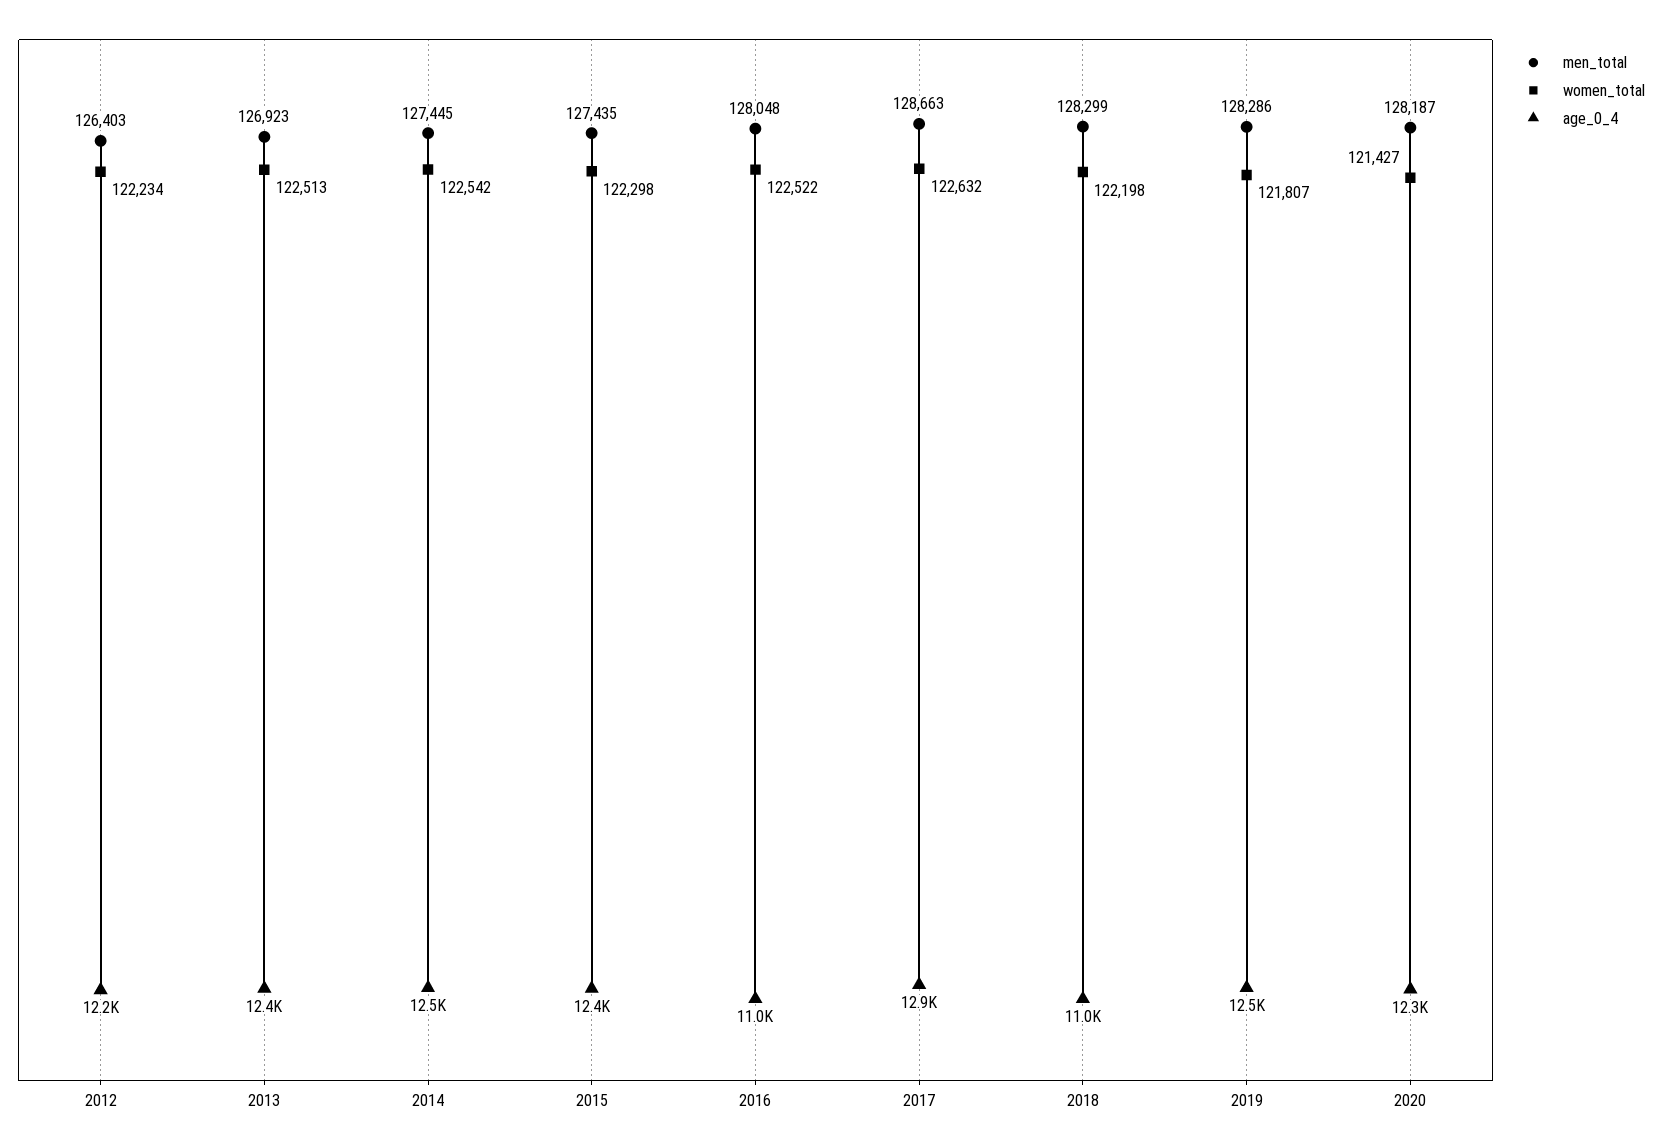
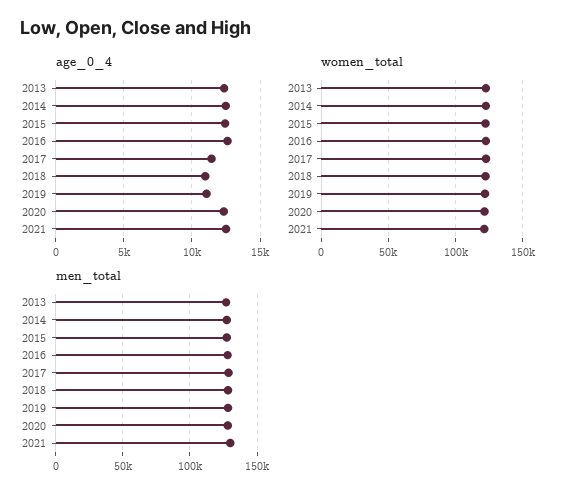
men_total, 2012: 126403 -> none
women_total, 2012: 122234 -> none
age_0_4, 2012: 12200 -> none
age_0_4, 2016: 11000 -> 12500
age_0_4, 2017: 12900 -> 11500
age_0_4, 2019: 12500 -> 11000
age_0_4, 2021: none -> 12500
women_total, 2021: none -> 120000
men_total, 2021: none -> 130000

